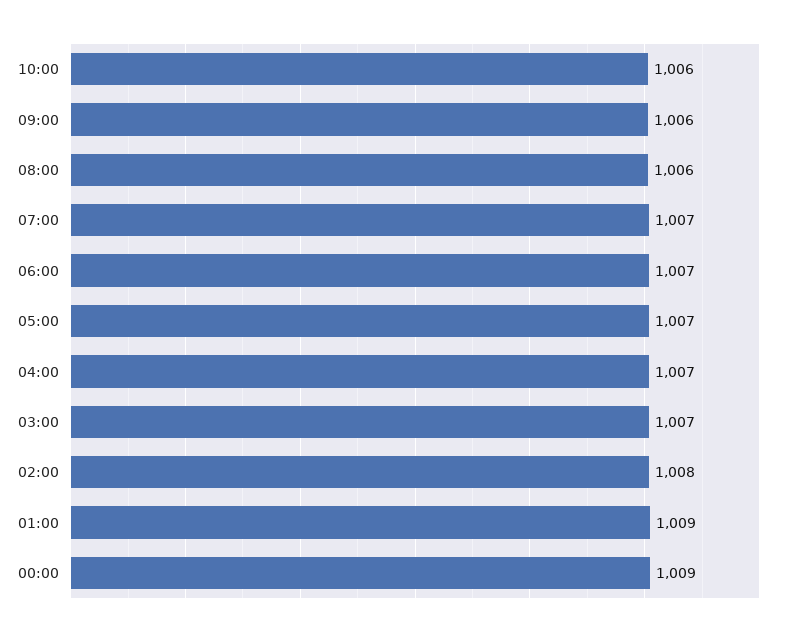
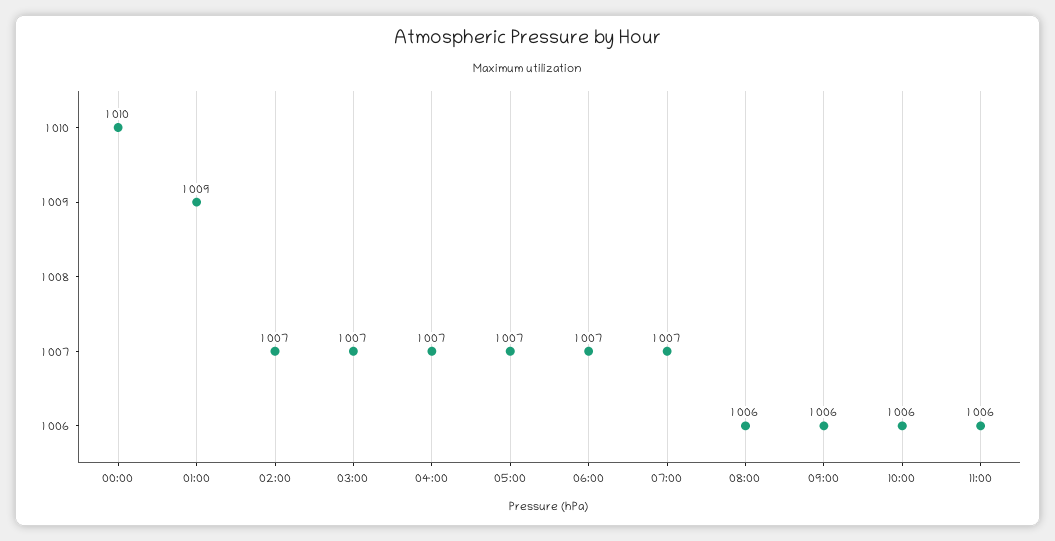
02:00: 1008 -> 1007
00:00: 1009 -> 1010
11:00: none -> 1006

